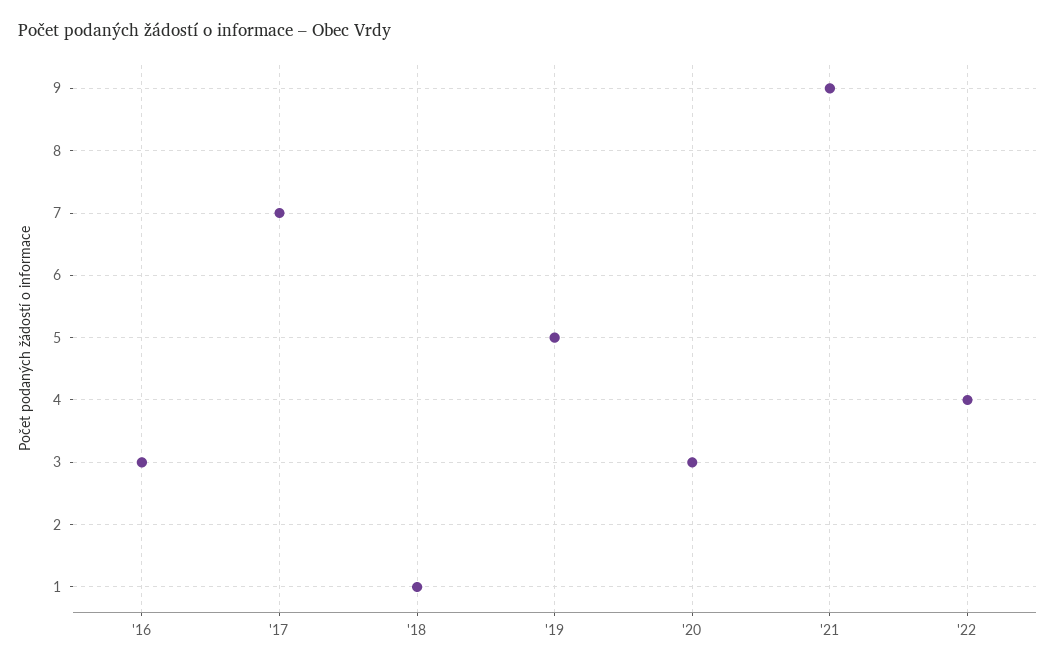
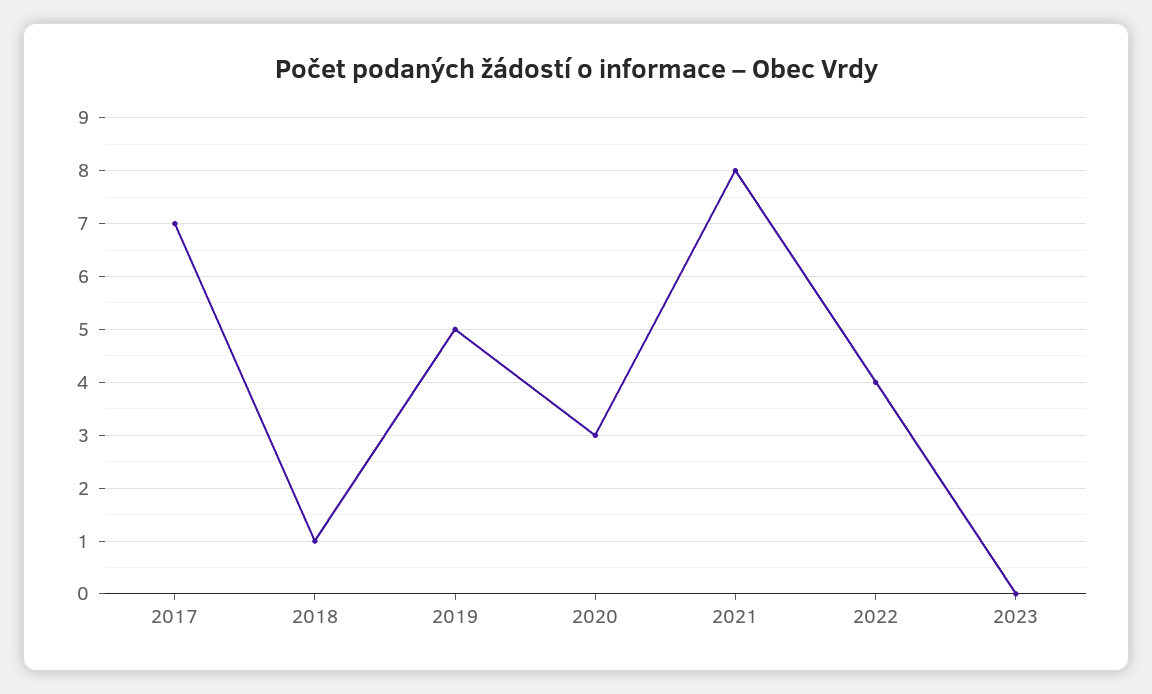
'16: 3 -> none
'21: 9 -> 8
2023: none -> 0

